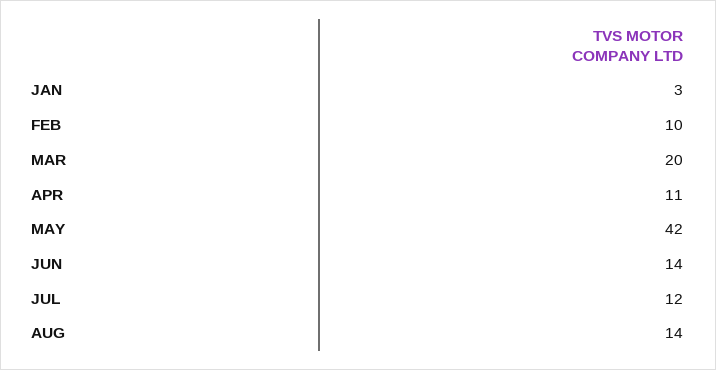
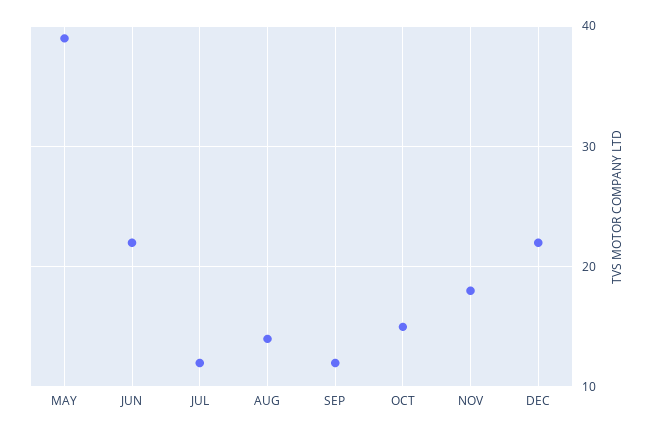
JAN: 3 -> none
FEB: 10 -> none
MAR: 20 -> none
APR: 11 -> none
MAY: 42 -> 39
JUN: 14 -> 22
SEP: none -> 12
OCT: none -> 15
NOV: none -> 18
DEC: none -> 22

